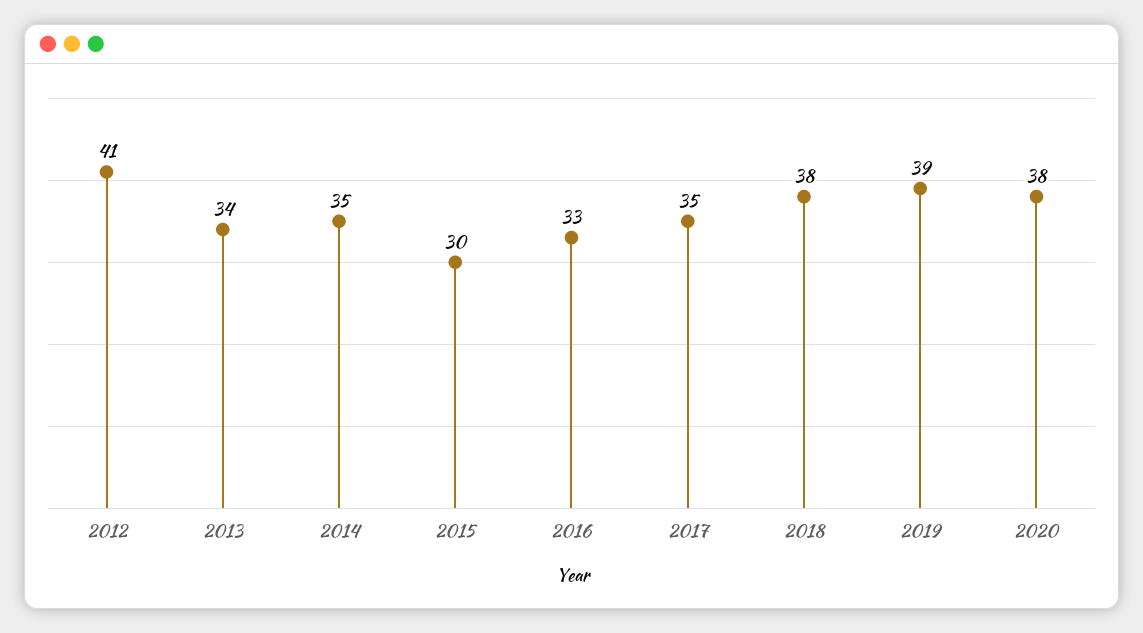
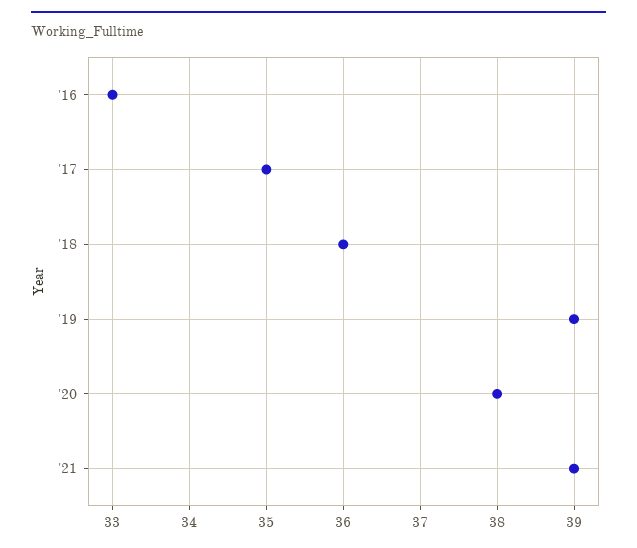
2012: 41 -> none
2013: 34 -> none
2014: 35 -> none
2015: 30 -> none
2018: 38 -> 36
'21: none -> 39

